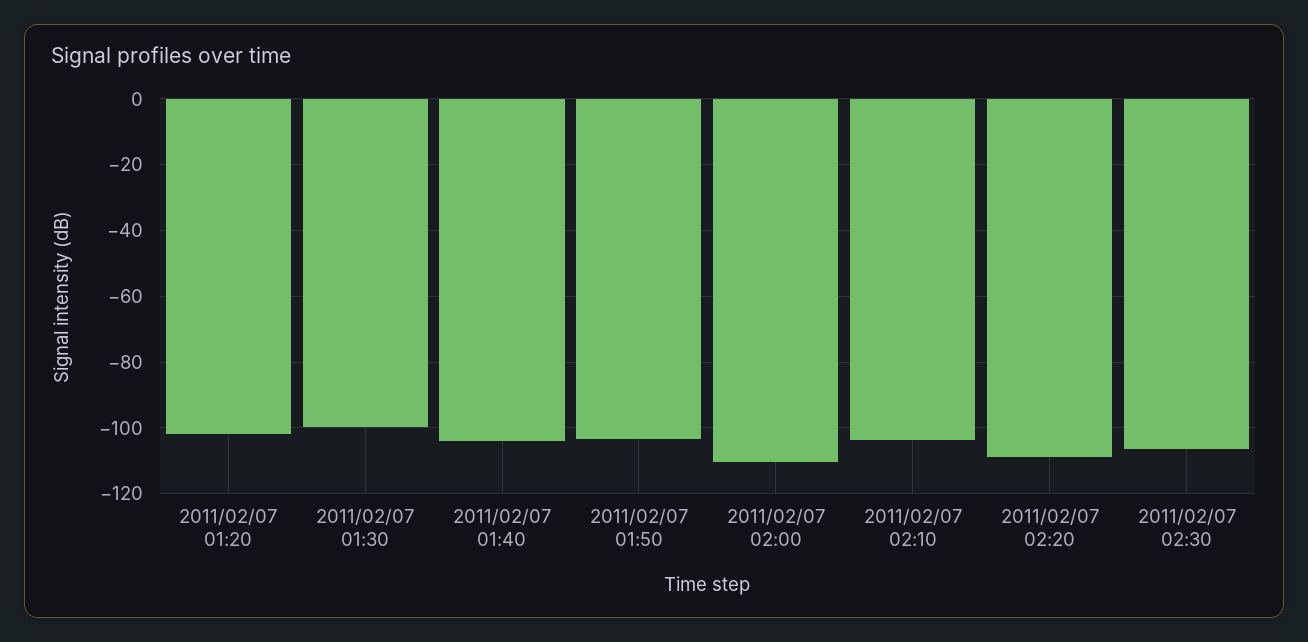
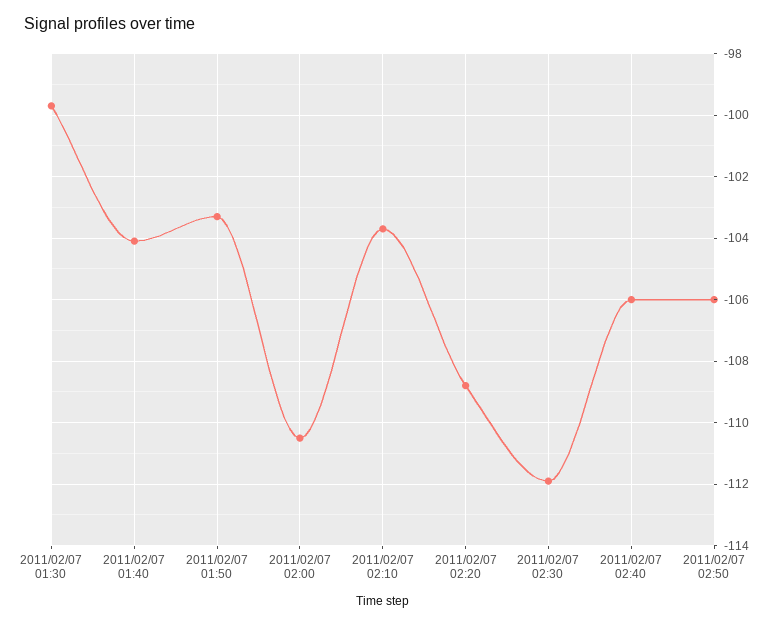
2011/02/07 01:20: -102 -> none
2011/02/07 02:30: -106 -> -112
2011/02/07 02:40: none -> -106
2011/02/07 02:50: none -> -106

